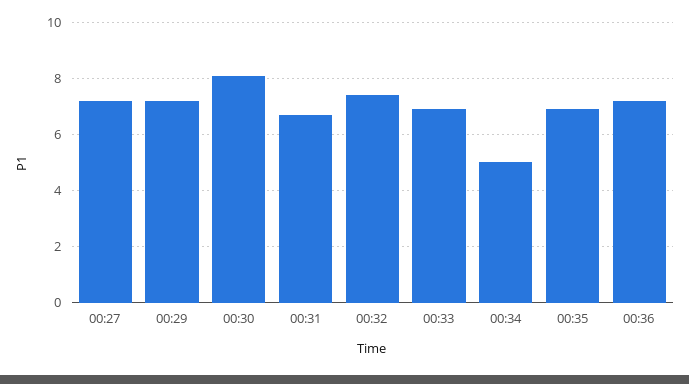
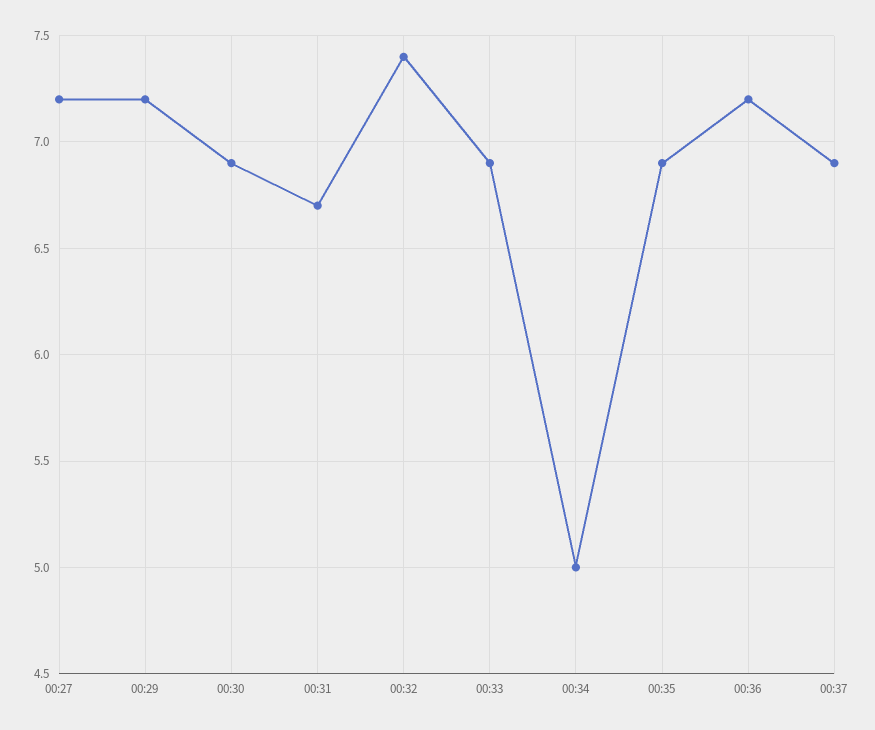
00:30: 8 -> 6.9
00:37: none -> 6.9

